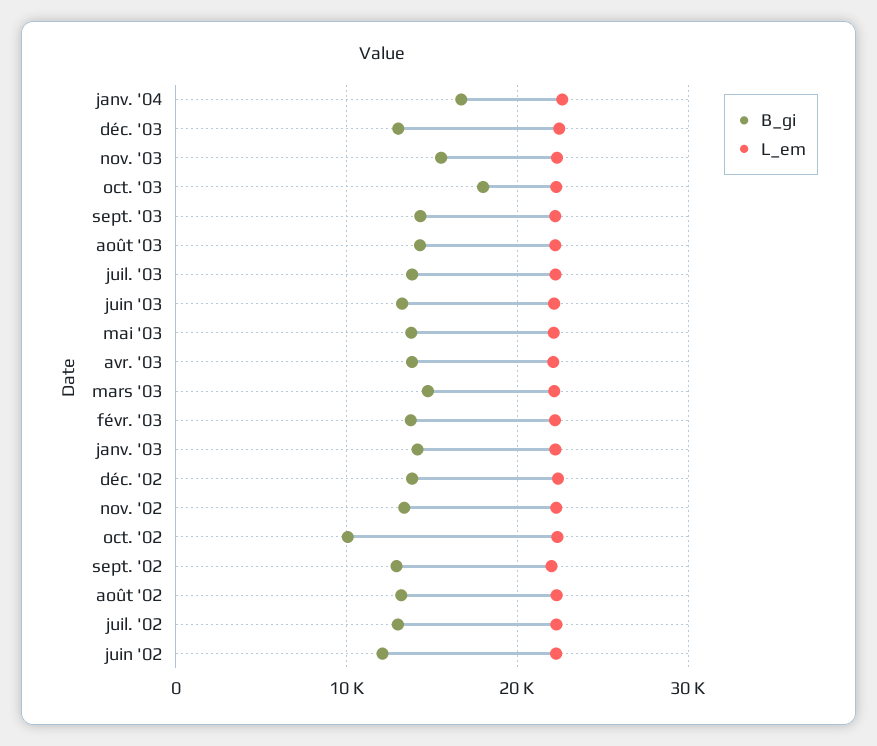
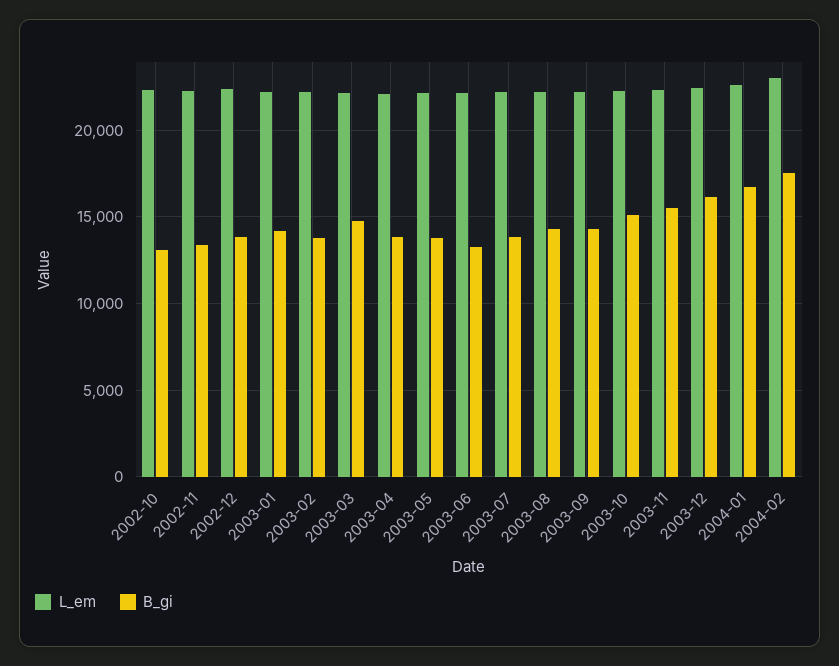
B_gi, déc. '03: 13000 -> 16000
B_gi, oct. '03: 18000 -> 15000
B_gi, oct. '02: 10000 -> 13000
B_gi, sept. '02: 13000 -> none
L_em, sept. '02: 22000 -> none
B_gi, août '02: 13000 -> none
L_em, août '02: 22000 -> none
B_gi, juil. '02: 13000 -> none
L_em, juil. '02: 22000 -> none
B_gi, juin '02: 12000 -> none
L_em, juin '02: 22000 -> none
L_em, 2004-02: none -> 23000
B_gi, 2004-02: none -> 17500

